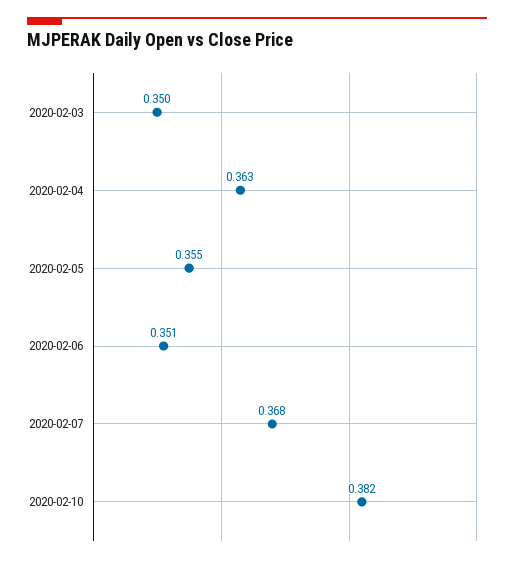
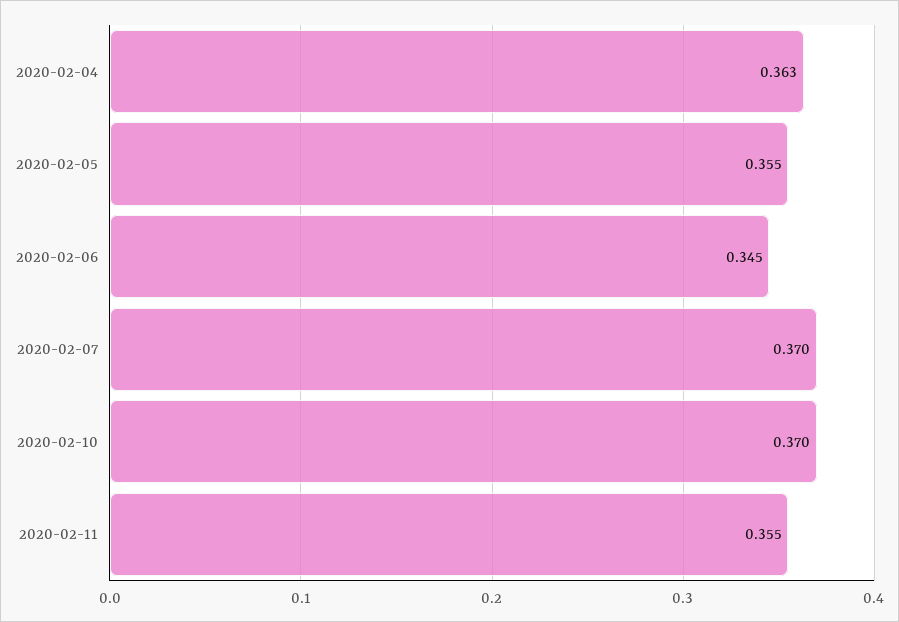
2020-02-03: 0.35 -> none
2020-02-06: 0.351 -> 0.345
2020-02-07: 0.368 -> 0.37
2020-02-10: 0.382 -> 0.37
2020-02-11: none -> 0.355

